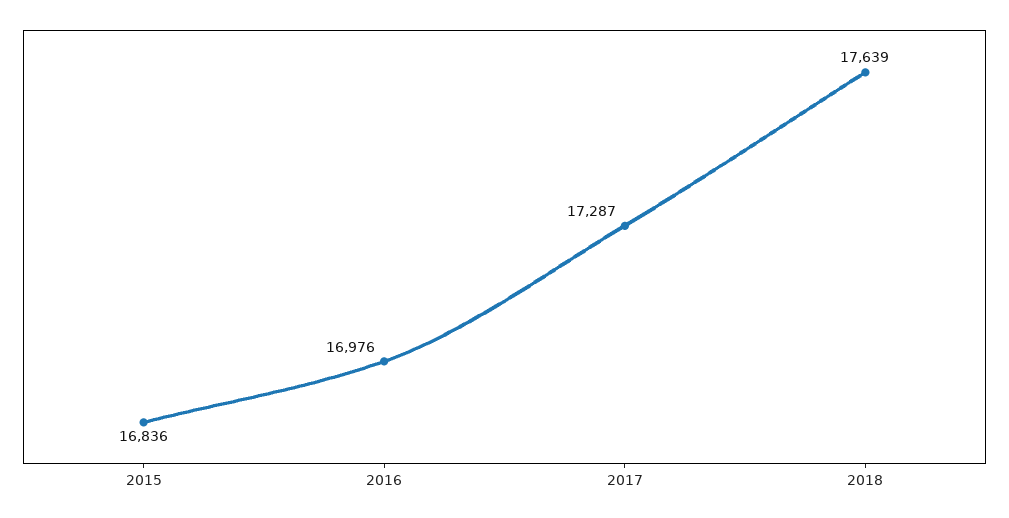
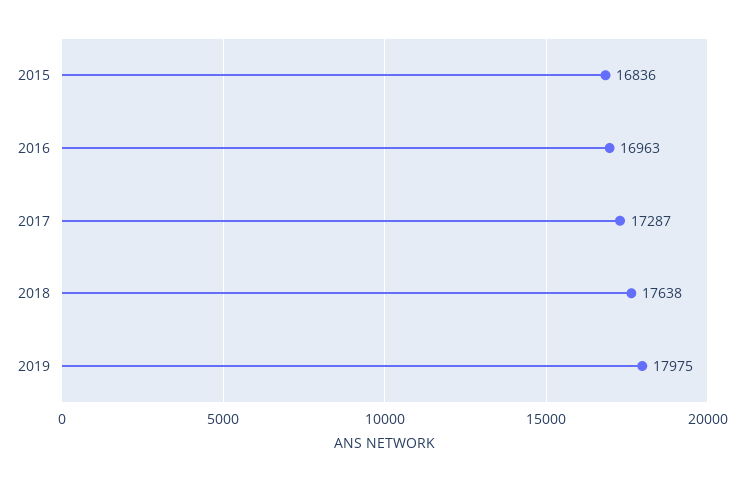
2016: 16976 -> 16963
2018: 17639 -> 17638
2019: none -> 17975

